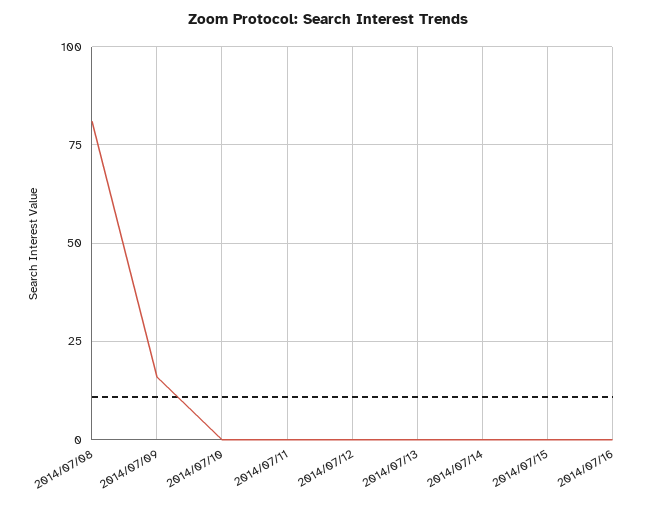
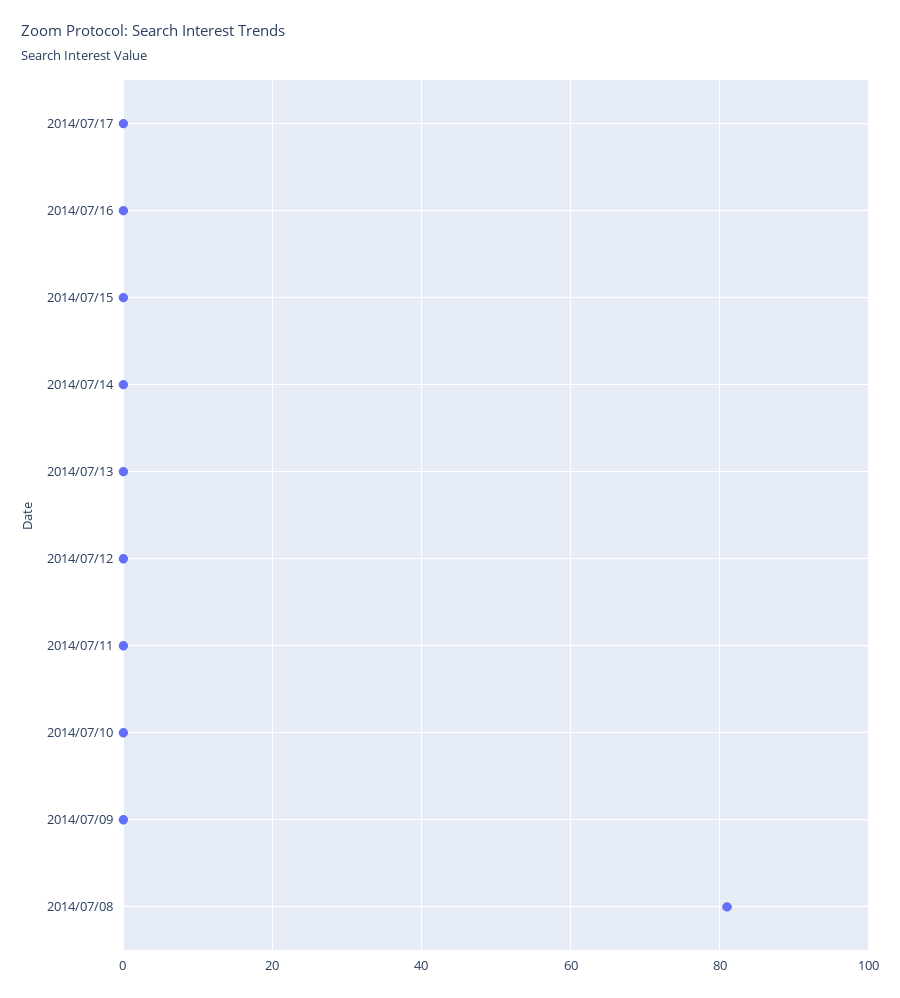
2014/07/09: 15 -> 0
2014/07/17: none -> 0

